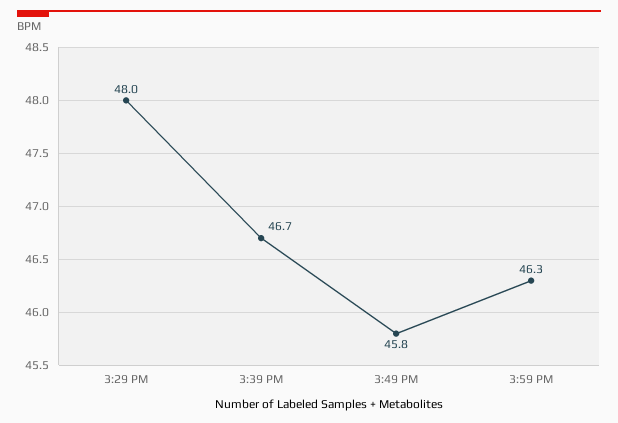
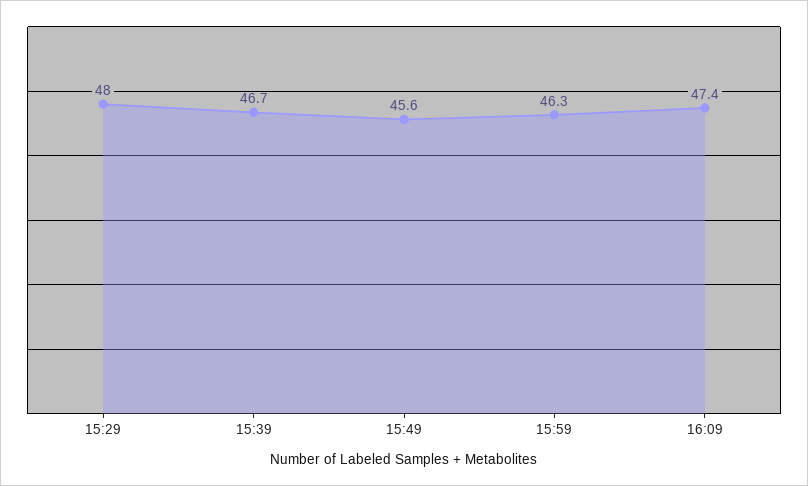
3:49 PM: 45.8 -> 45.6
16:09: none -> 47.4

